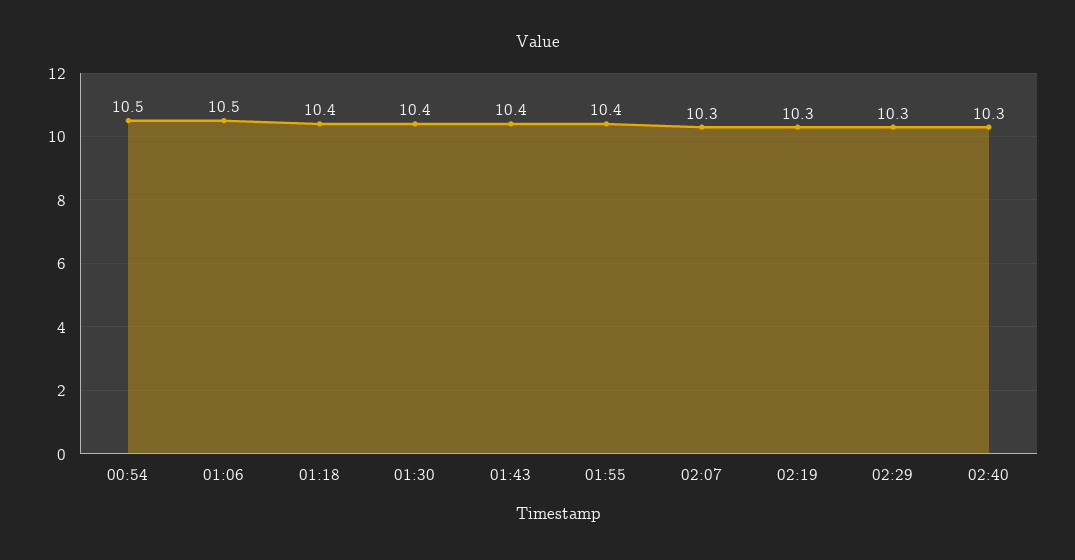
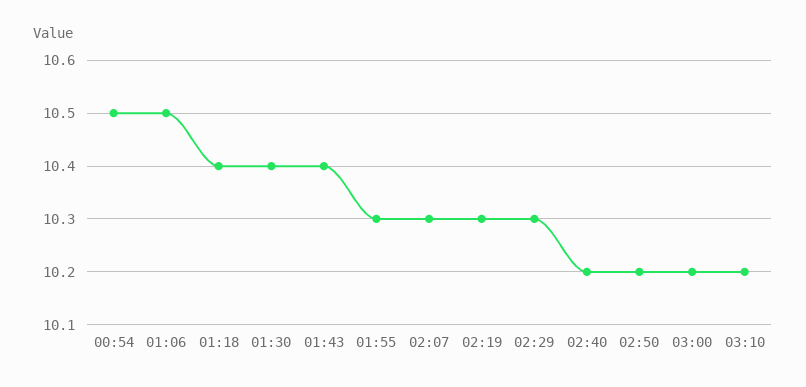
01:55: 10.4 -> 10.3
02:40: 10.3 -> 10.2
02:50: none -> 10.2
03:00: none -> 10.2
03:10: none -> 10.2

